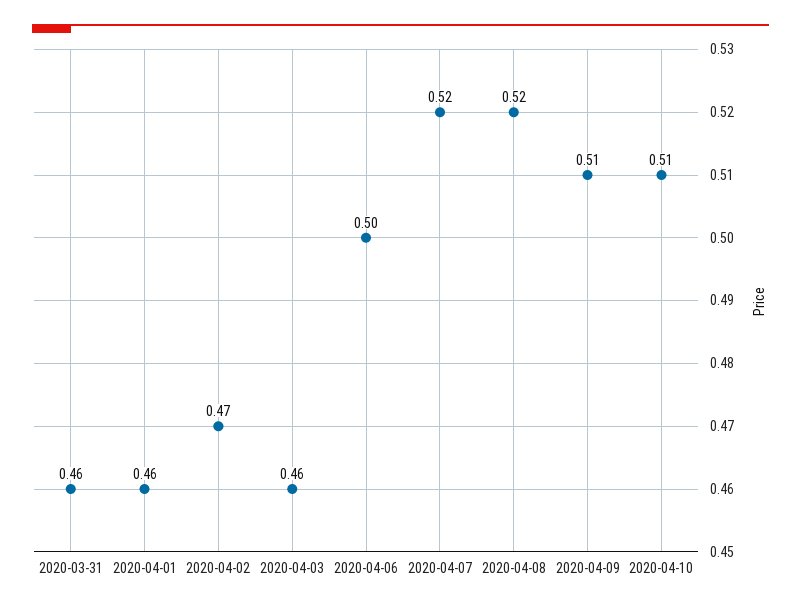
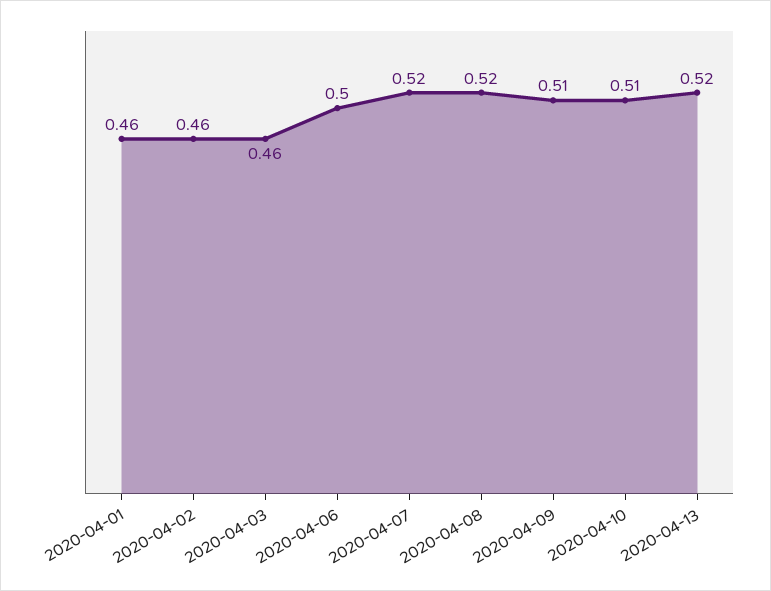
2020-03-31: 0.46 -> none
2020-04-02: 0.47 -> 0.46
2020-04-13: none -> 0.52

